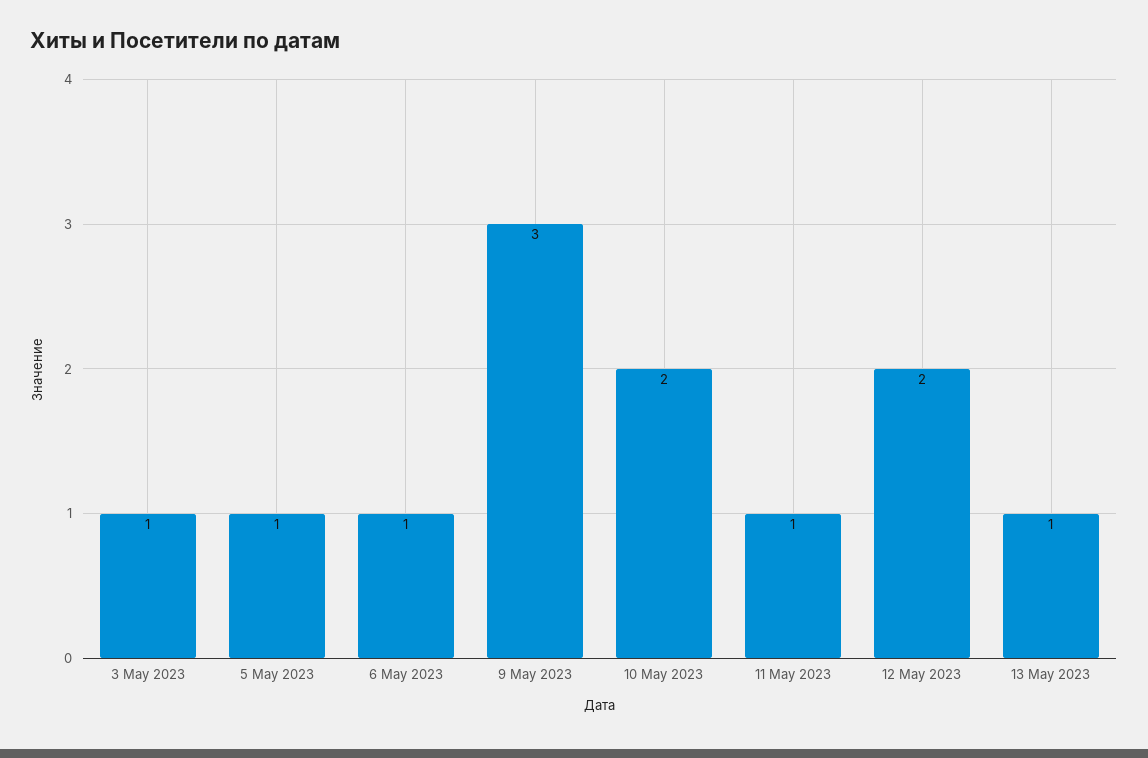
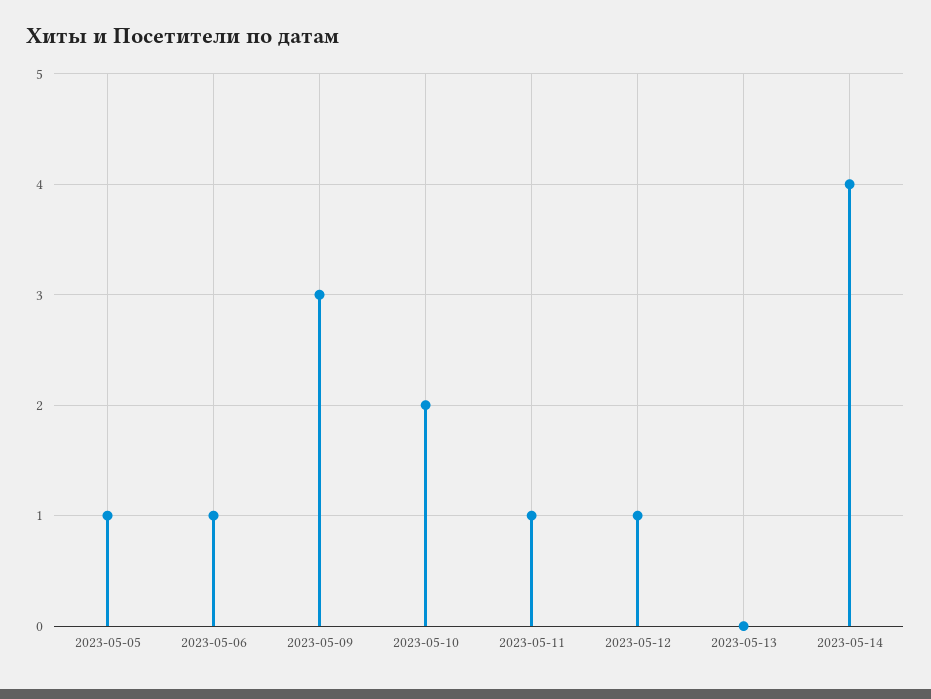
3 May 2023: 1 -> none
12 May 2023: 2 -> 1
13 May 2023: 1 -> 0
2023-05-14: none -> 4

